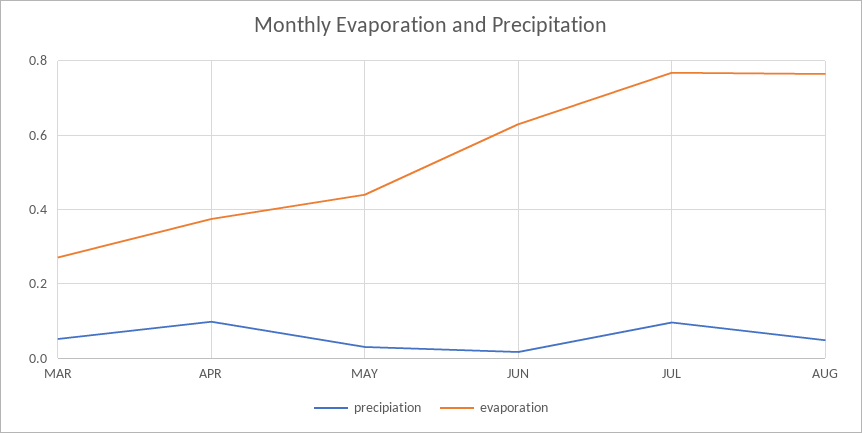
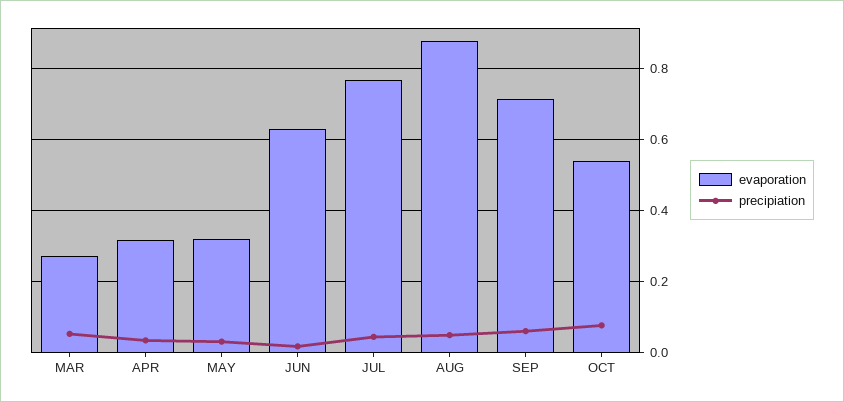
precipiation, APR: 0.1 -> 0.04
evaporation, APR: 0.38 -> 0.32
evaporation, MAY: 0.44 -> 0.32
precipiation, JUL: 0.1 -> 0.04
evaporation, AUG: 0.76 -> 0.88
evaporation, SEP: none -> 0.72
precipiation, SEP: none -> 0.06
evaporation, OCT: none -> 0.54
precipiation, OCT: none -> 0.08

